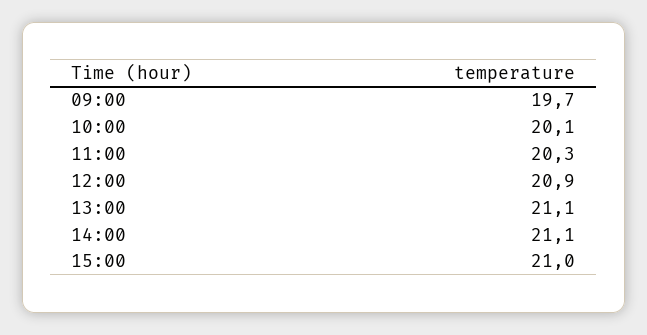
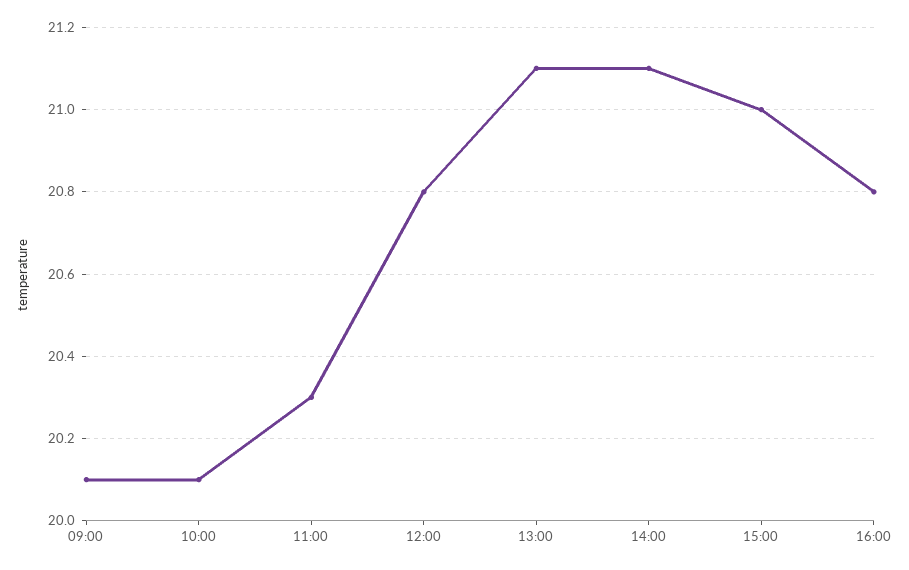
09:00: 19.7 -> 20.1
12:00: 20.9 -> 20.8
16:00: none -> 20.8

